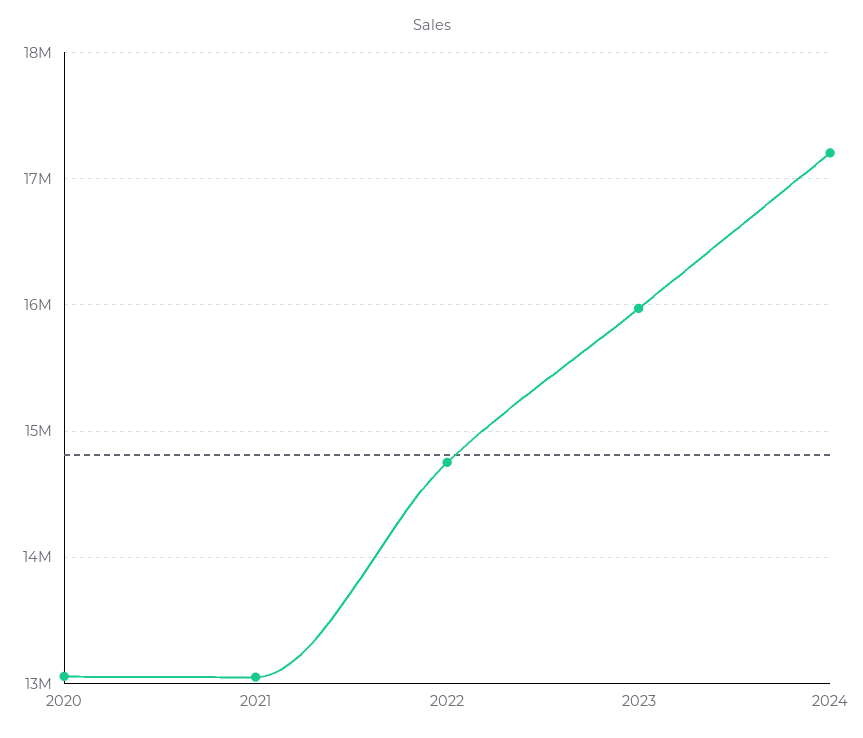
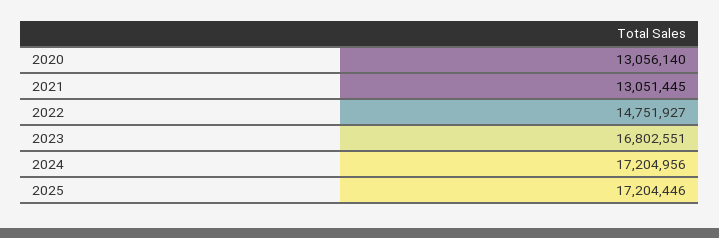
2023: 16000000 -> 16802551
2025: none -> 17204446

